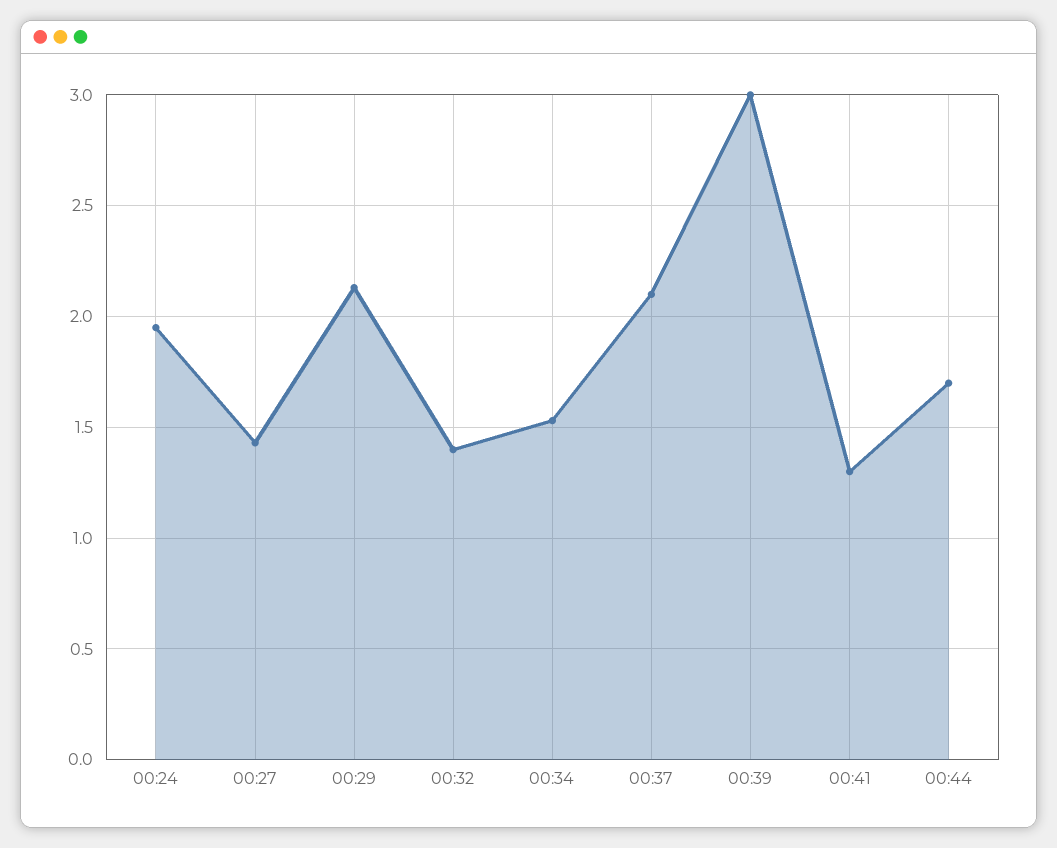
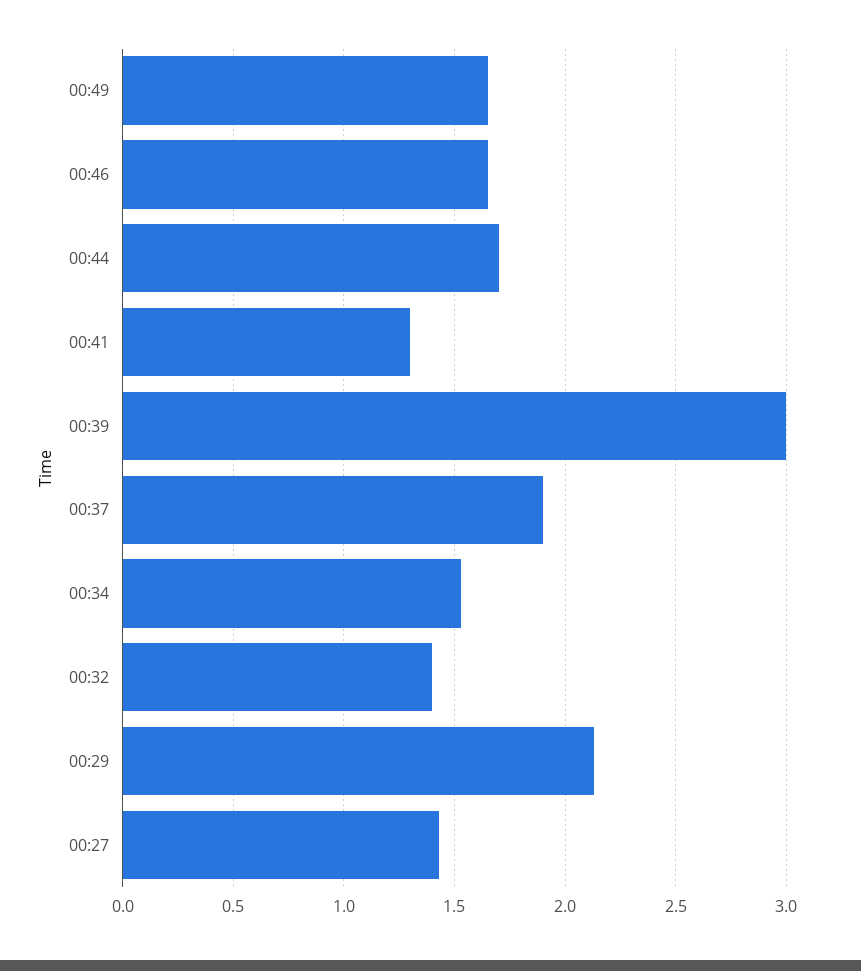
00:24: 1.95 -> none
00:37: 2.1 -> 1.9
00:49: none -> 1.65
00:46: none -> 1.65

